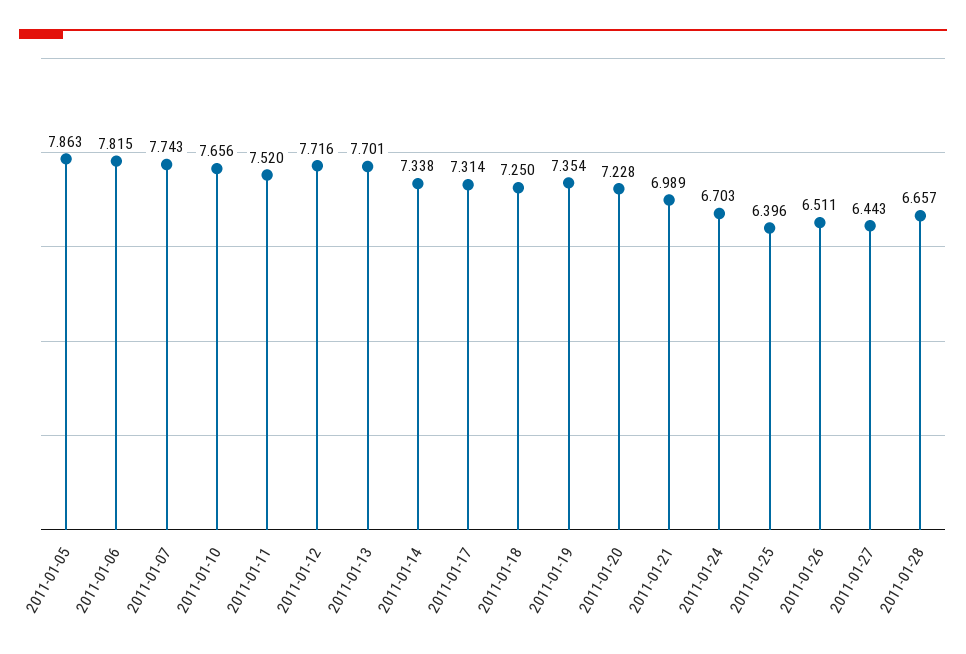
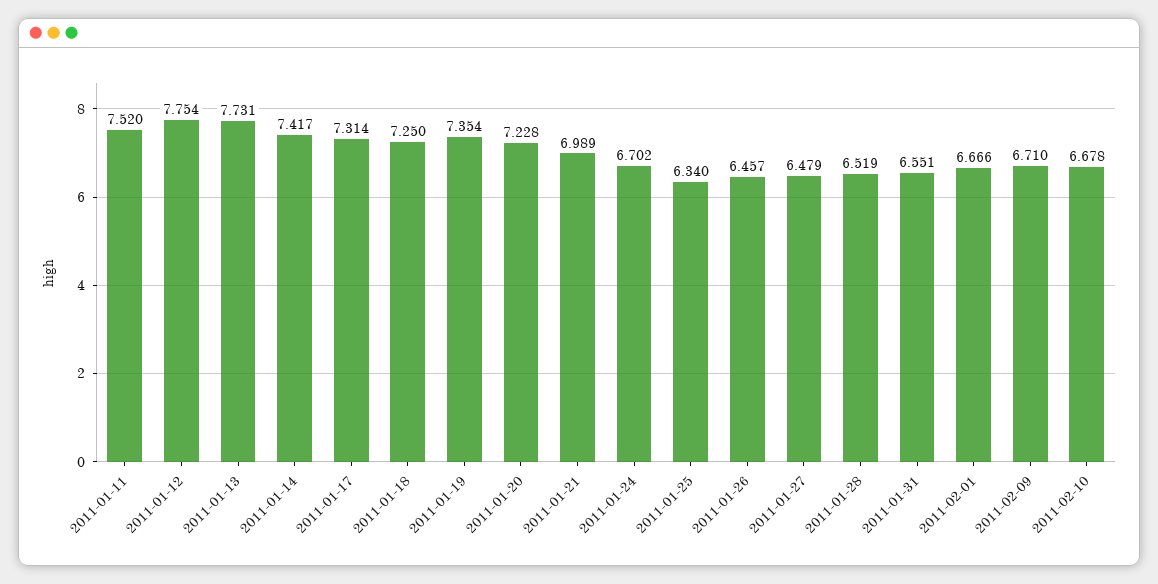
2011-01-05: 7.863 -> none
2011-01-06: 7.815 -> none
2011-01-07: 7.743 -> none
2011-01-10: 7.656 -> none
2011-01-12: 7.716 -> 7.754
2011-01-13: 7.701 -> 7.731
2011-01-14: 7.338 -> 7.417
2011-01-24: 6.703 -> 6.702
2011-01-25: 6.396 -> 6.34
2011-01-26: 6.511 -> 6.457
2011-01-27: 6.443 -> 6.479
2011-01-28: 6.657 -> 6.519
2011-01-31: none -> 6.551
2011-02-01: none -> 6.666
2011-02-09: none -> 6.71
2011-02-10: none -> 6.678

